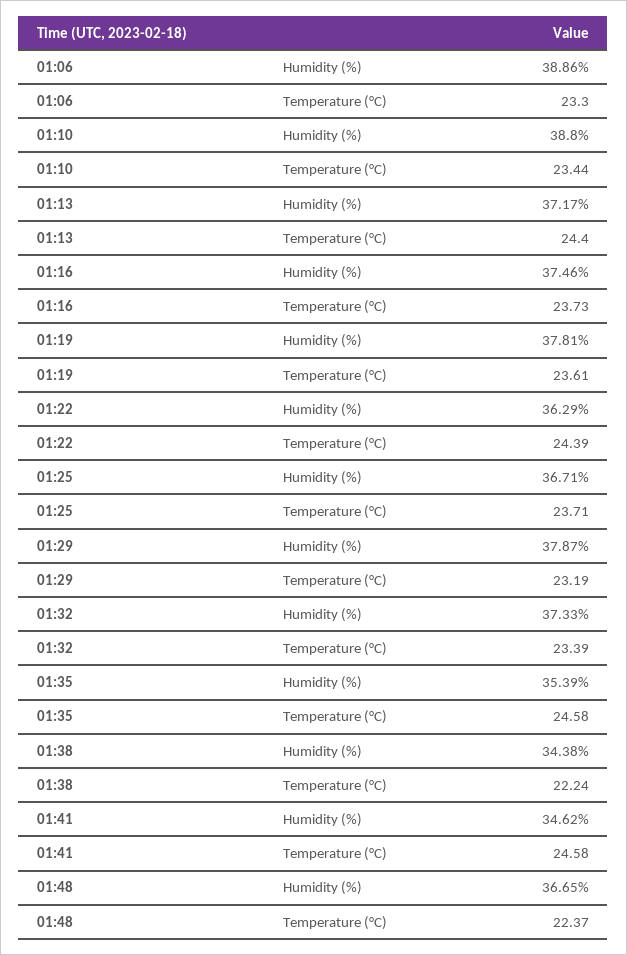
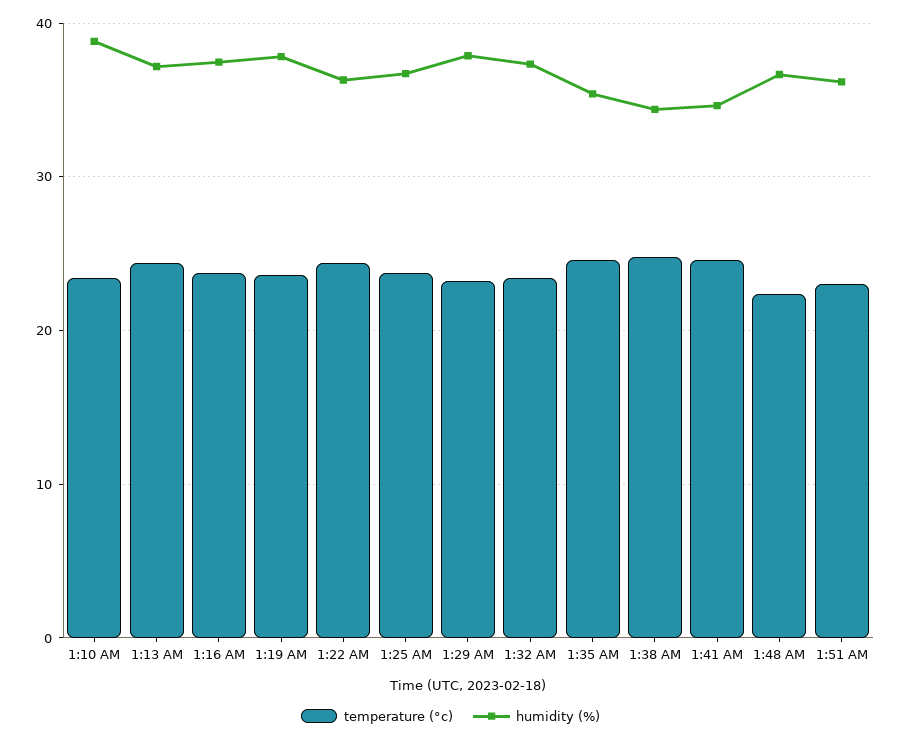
Humidity (%), 01:06: 38.86 -> none
Temperature (°C), 01:06: 23.3 -> none
Temperature (°C), 01:38: 22.24 -> 25
Temperature (°C), 1:51 AM: none -> 23
Humidity (%), 1:51 AM: none -> 36

